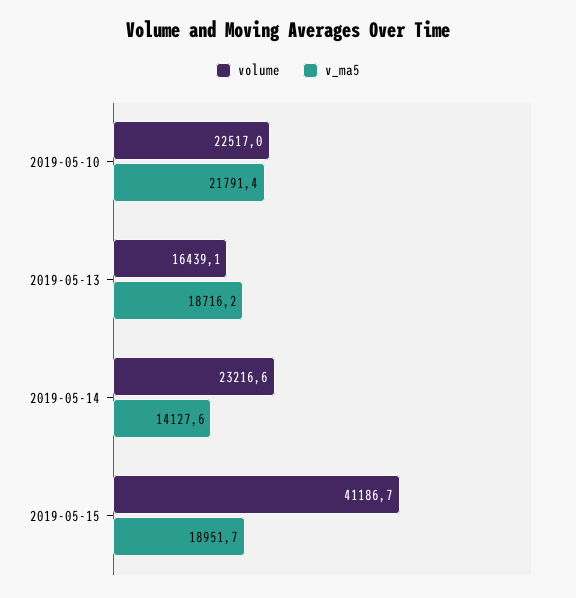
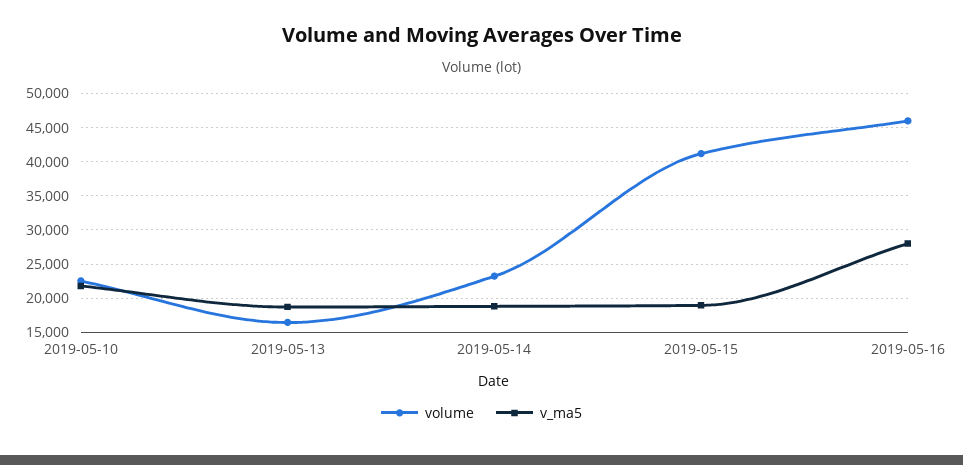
v_ma5, 2019-05-14: 14127.6 -> 19000
volume, 2019-05-16: none -> 46000
v_ma5, 2019-05-16: none -> 28000

